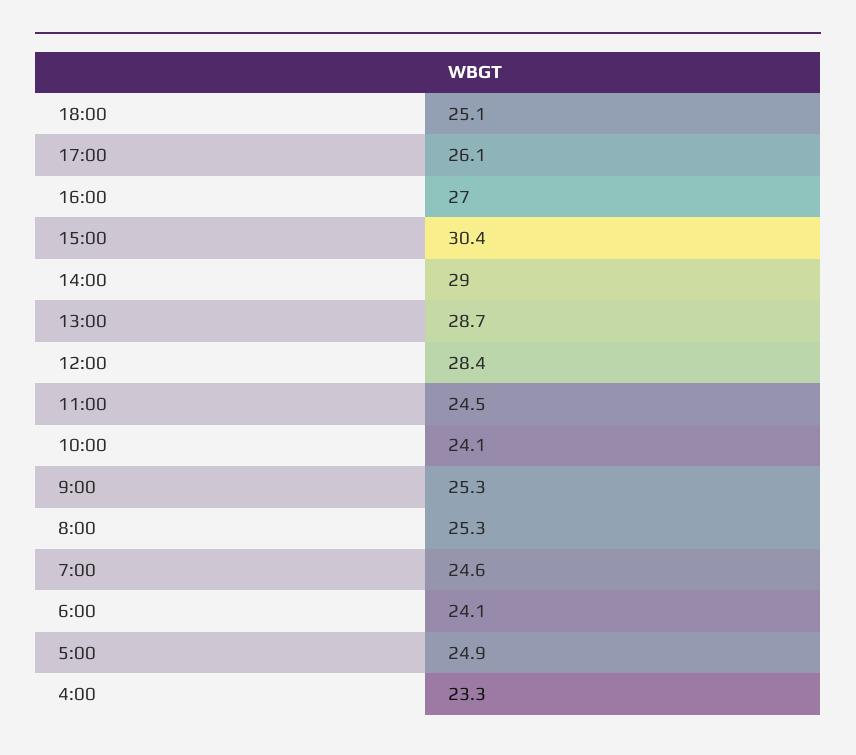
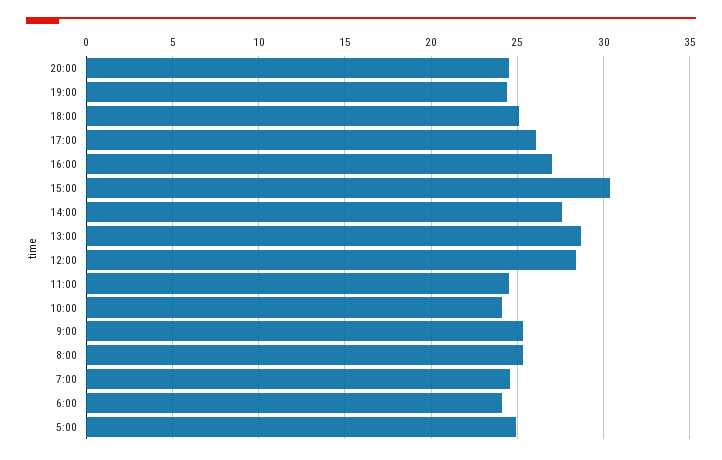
14:00: 29 -> 27.5
4:00: 23.3 -> none
20:00: none -> 24.5
19:00: none -> 24.5

